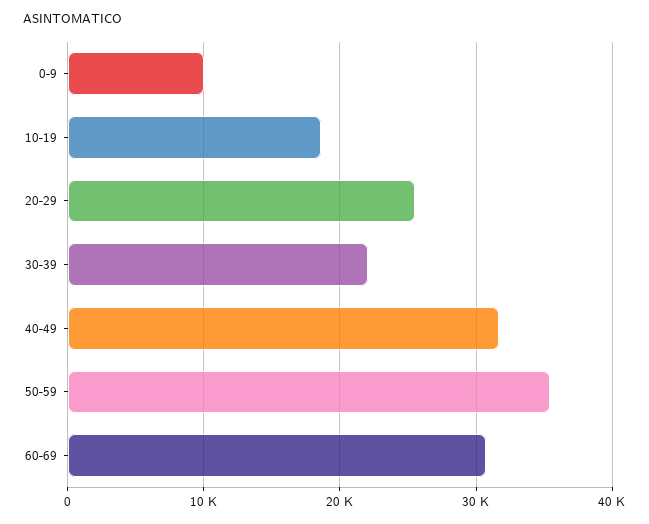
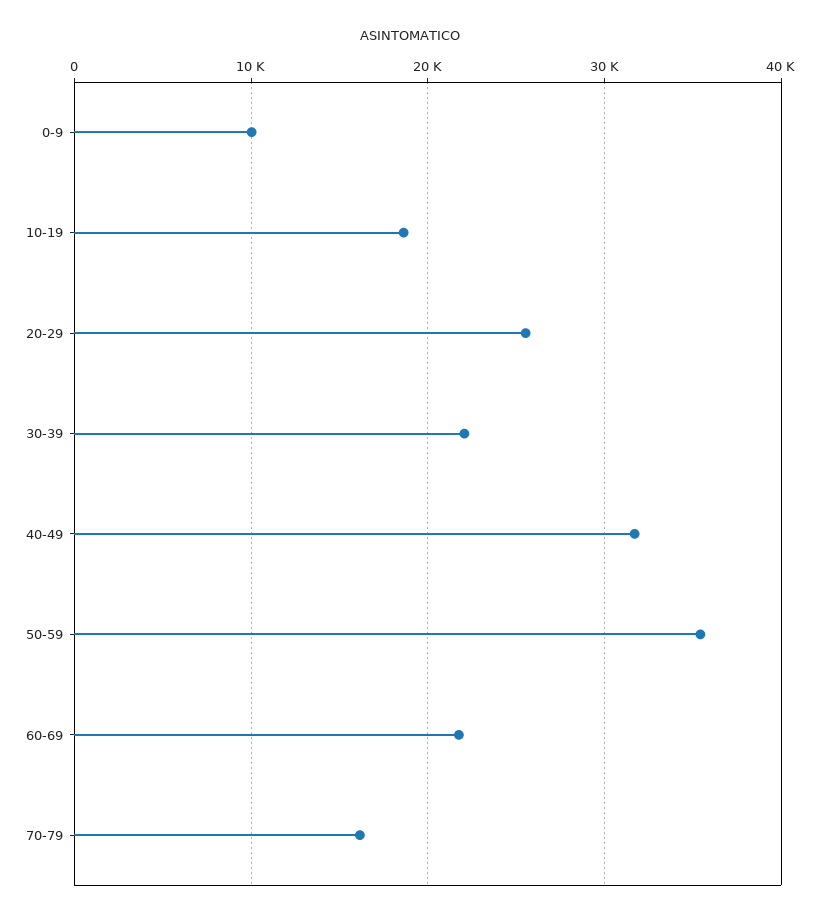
60-69: 31000 -> 22000
70-79: none -> 16000

